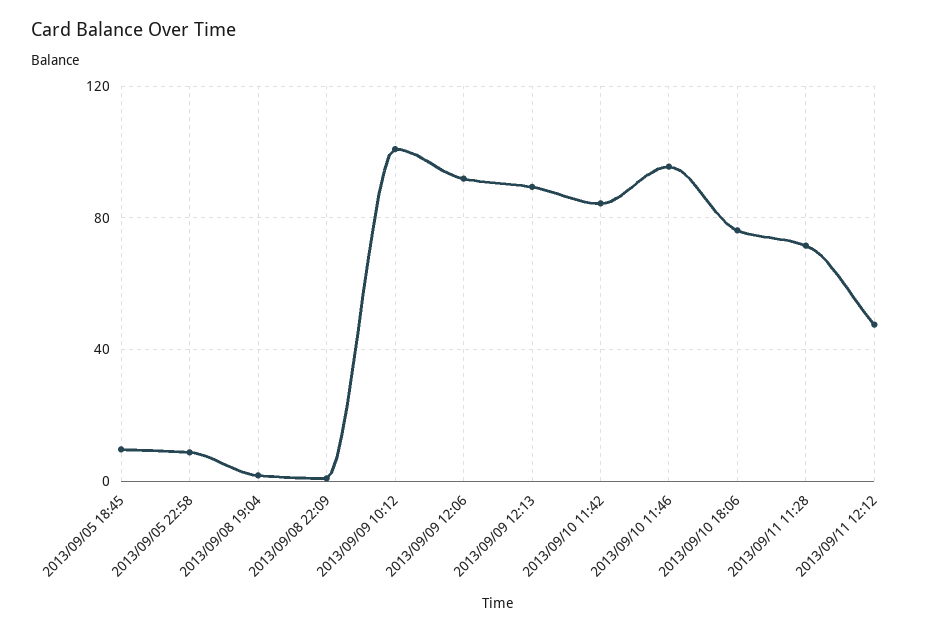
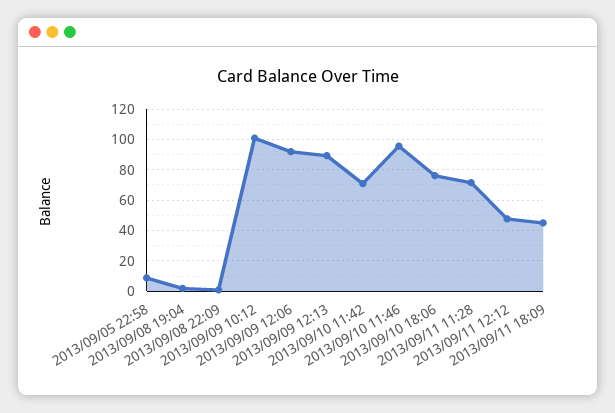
2013/09/05 18:45: 10 -> none
2013/09/10 11:42: 85 -> 70
2013/09/11 18:09: none -> 45

